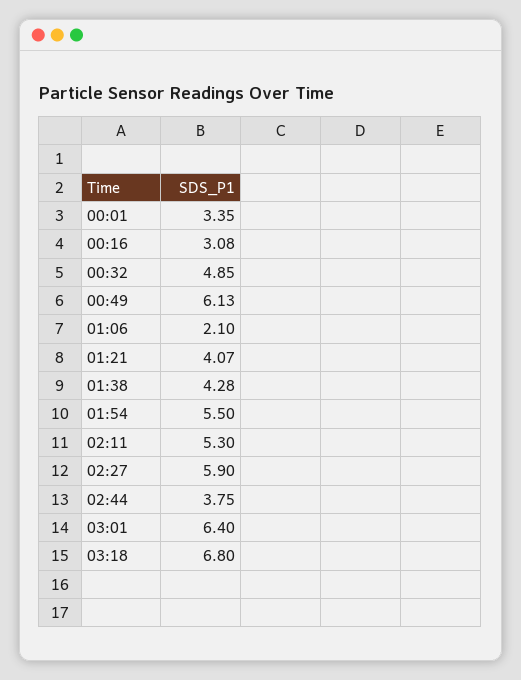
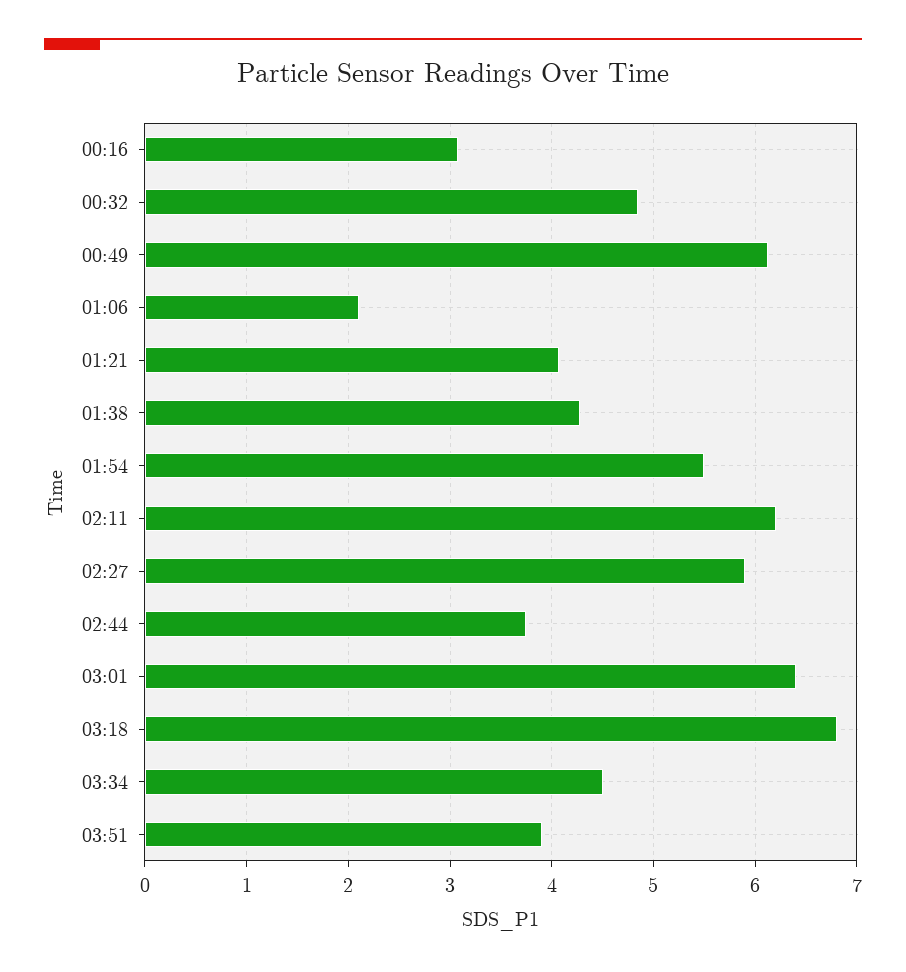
00:01: 3.35 -> none
02:11: 5.3 -> 6.2
03:34: none -> 4.5
03:51: none -> 3.9

